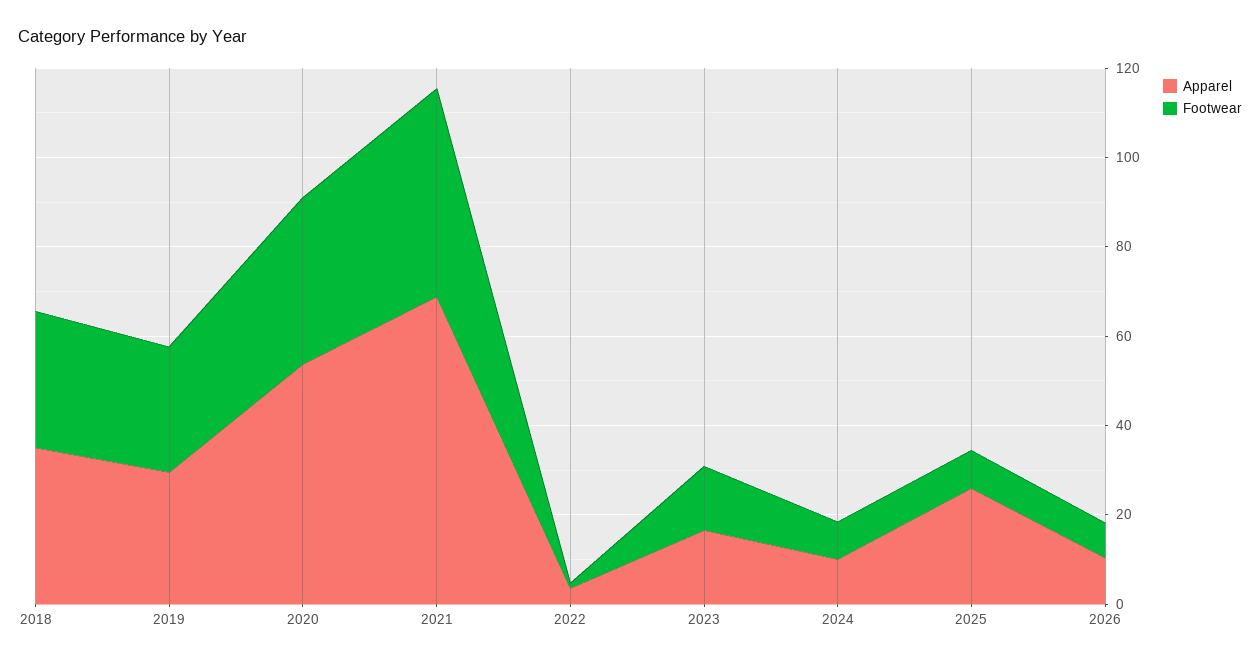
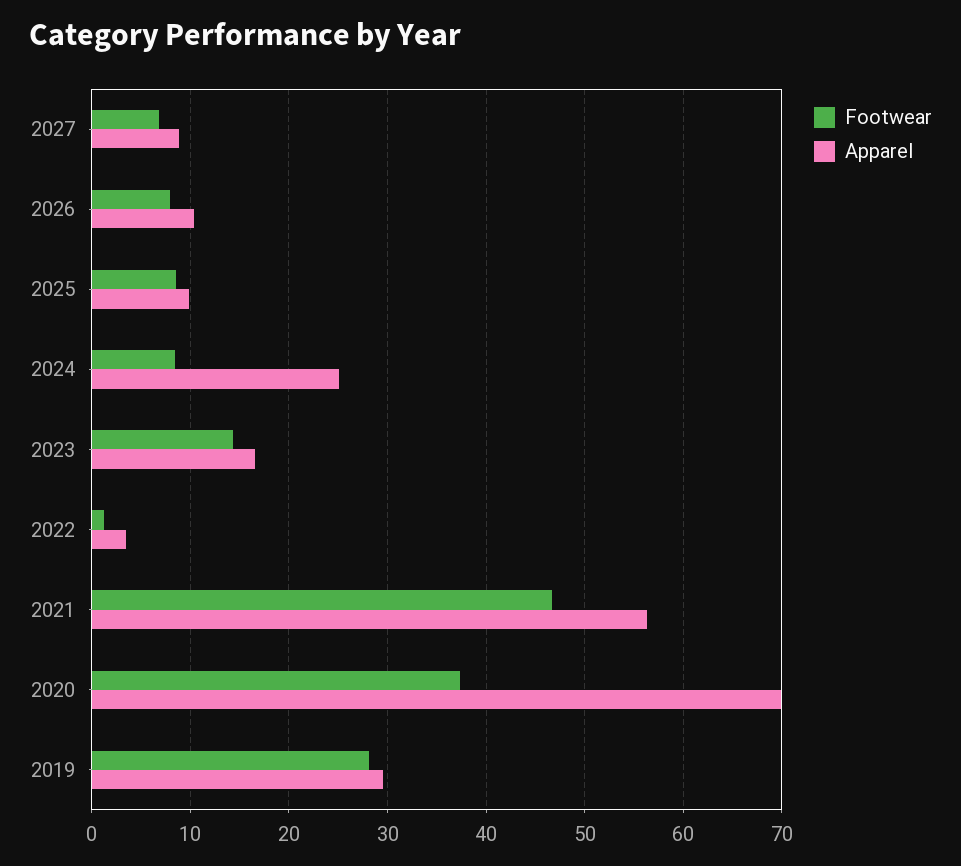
Apparel, 2018: 35 -> none
Footwear, 2018: 30 -> none
Apparel, 2020: 55 -> 70
Apparel, 2021: 70 -> 56
Apparel, 2024: 10 -> 25
Apparel, 2025: 25 -> 10
Footwear, 2027: none -> 7
Apparel, 2027: none -> 9

